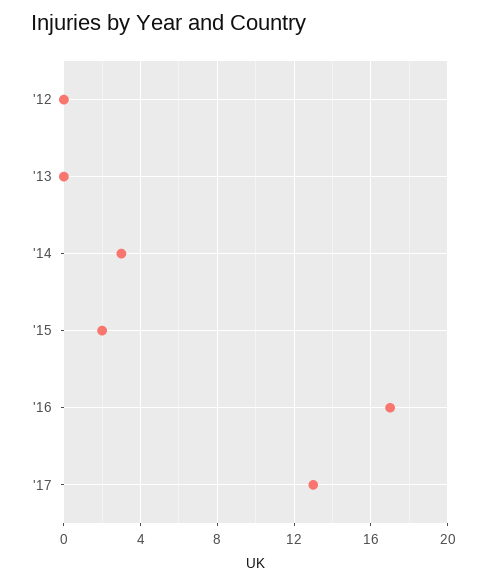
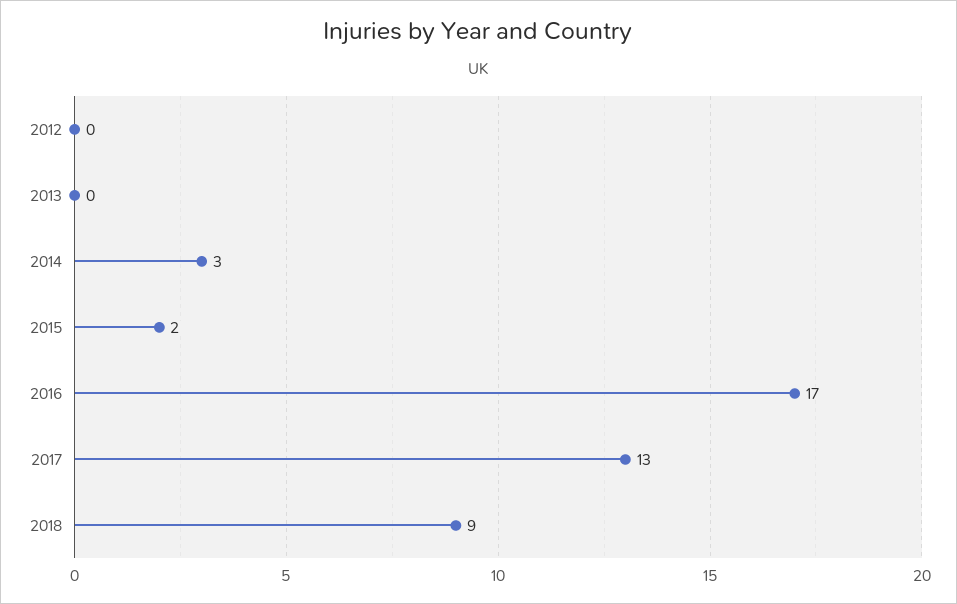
2018: none -> 9

